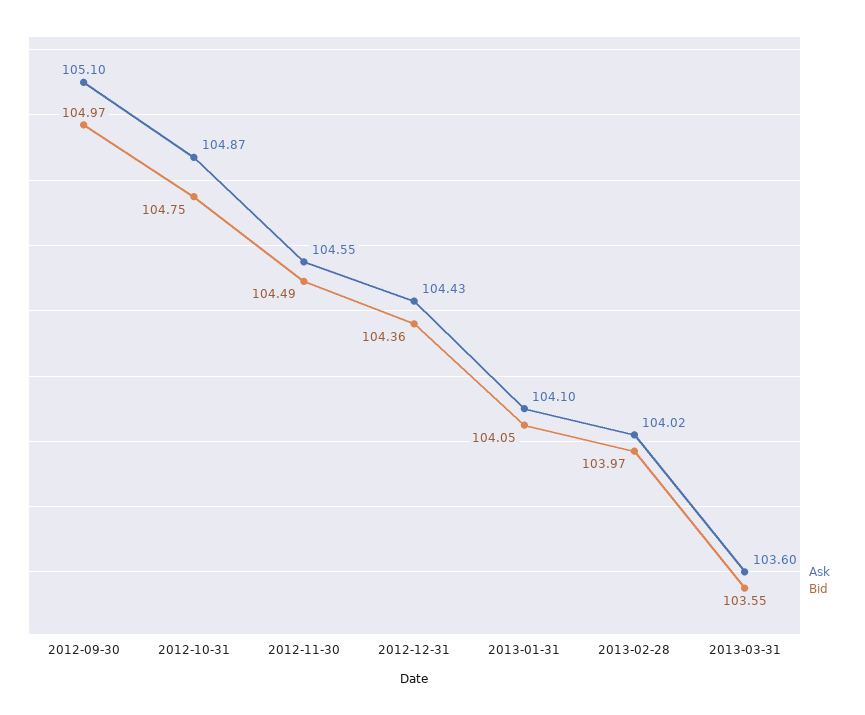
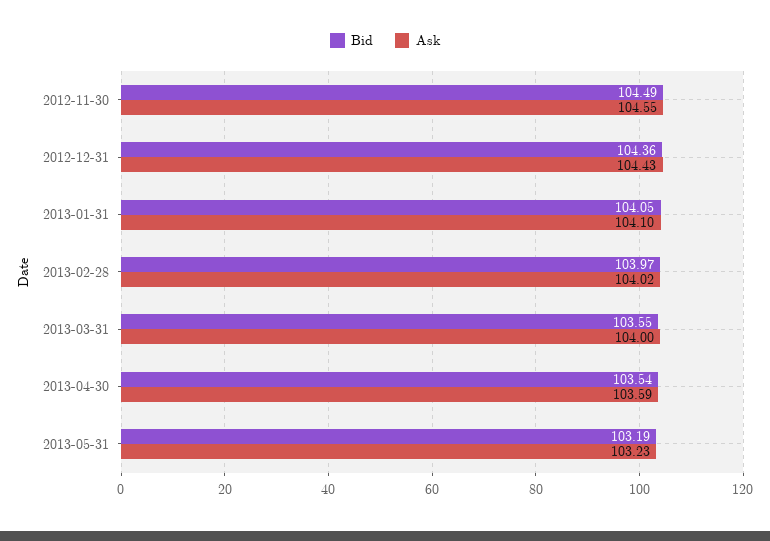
Ask, 2012-09-30: 105.1 -> none
Bid, 2012-09-30: 104.97 -> none
Ask, 2012-10-31: 104.87 -> none
Bid, 2012-10-31: 104.75 -> none
Ask, 2013-03-31: 103.6 -> 104
Bid, 2013-04-30: none -> 103.54
Ask, 2013-04-30: none -> 103.59
Bid, 2013-05-31: none -> 103.19
Ask, 2013-05-31: none -> 103.23

